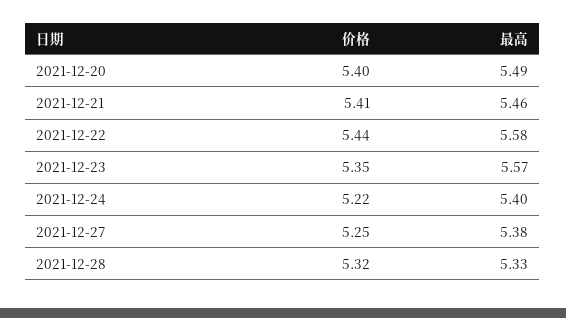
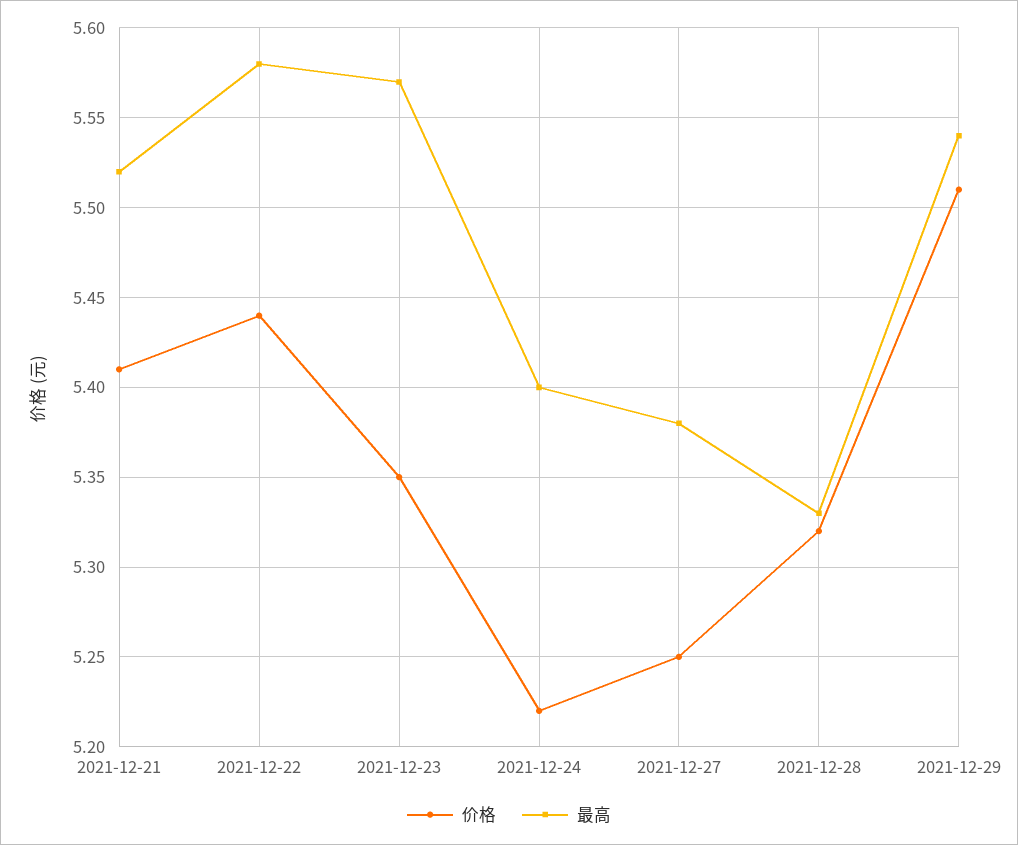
价格, 2021-12-20: 5.4 -> none
最高, 2021-12-20: 5.49 -> none
最高, 2021-12-21: 5.46 -> 5.52
价格, 2021-12-29: none -> 5.51
最高, 2021-12-29: none -> 5.54

